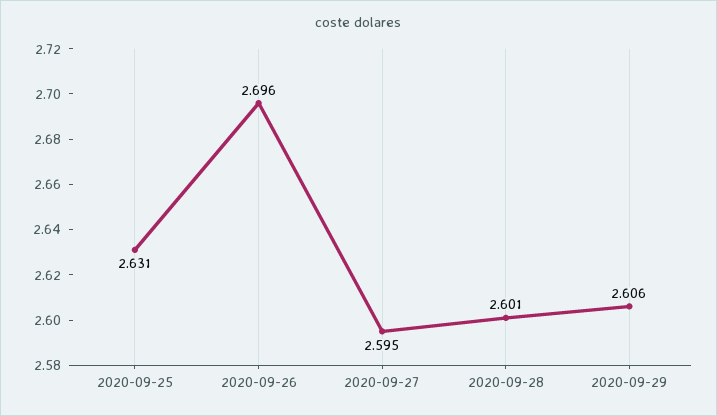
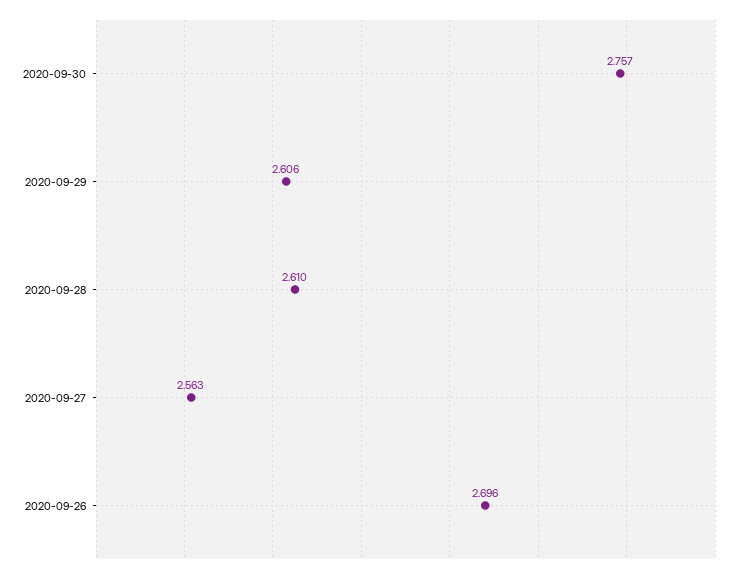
2020-09-25: 2.631 -> none
2020-09-27: 2.595 -> 2.563
2020-09-28: 2.601 -> 2.61
2020-09-30: none -> 2.757

